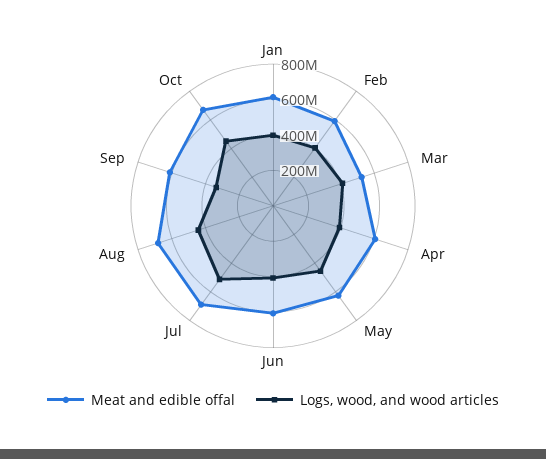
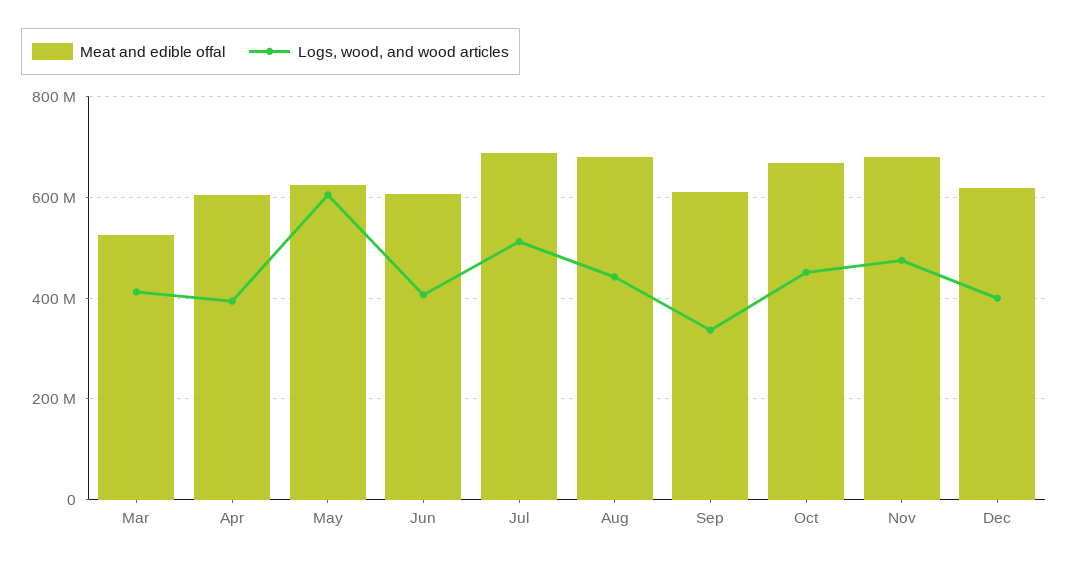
Meat and edible offal, Jan: 600000000 -> none
Logs, wood, and wood articles, Jan: 400000000 -> none
Meat and edible offal, Feb: 600000000 -> none
Logs, wood, and wood articles, Feb: 400000000 -> none
Logs, wood, and wood articles, May: 450000000 -> 600000000
Meat and edible offal, Nov: none -> 680000000
Logs, wood, and wood articles, Nov: none -> 480000000
Meat and edible offal, Dec: none -> 620000000
Logs, wood, and wood articles, Dec: none -> 400000000

